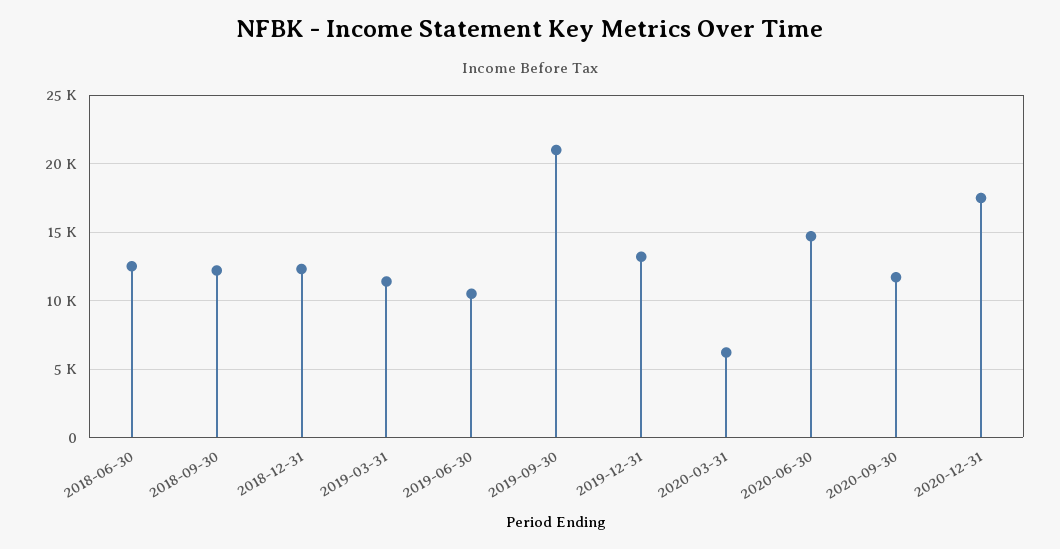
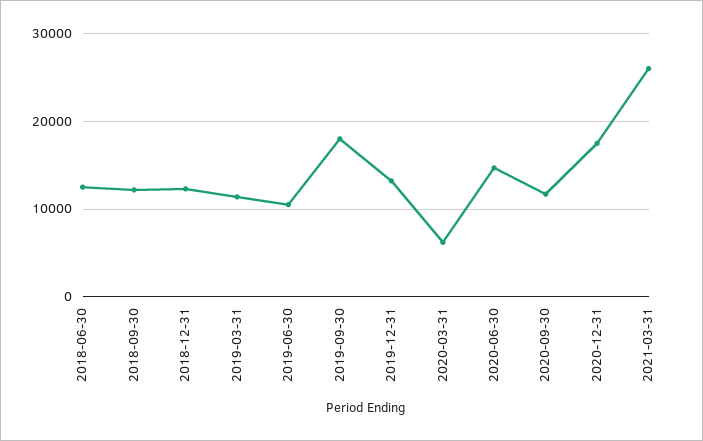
2019-09-30: 21000 -> 18000
2021-03-31: none -> 26000

